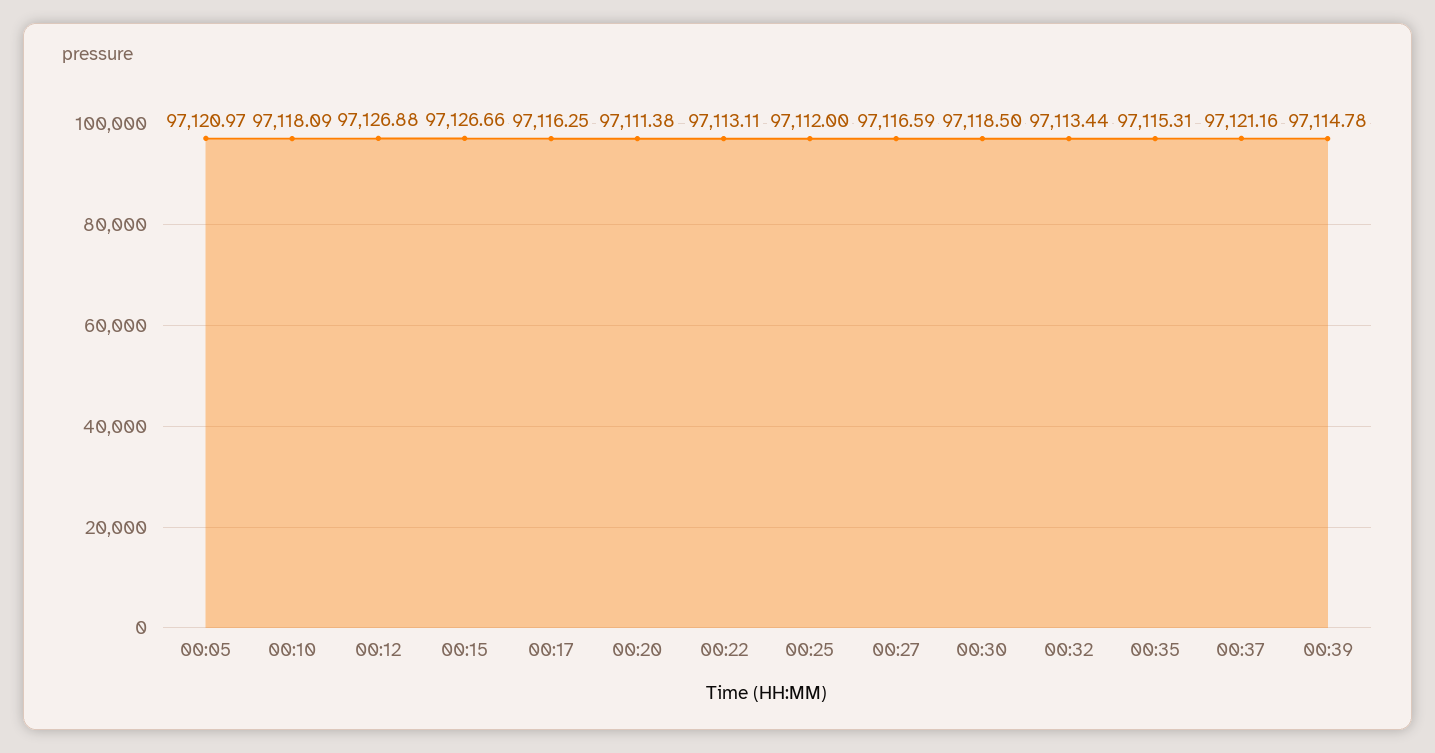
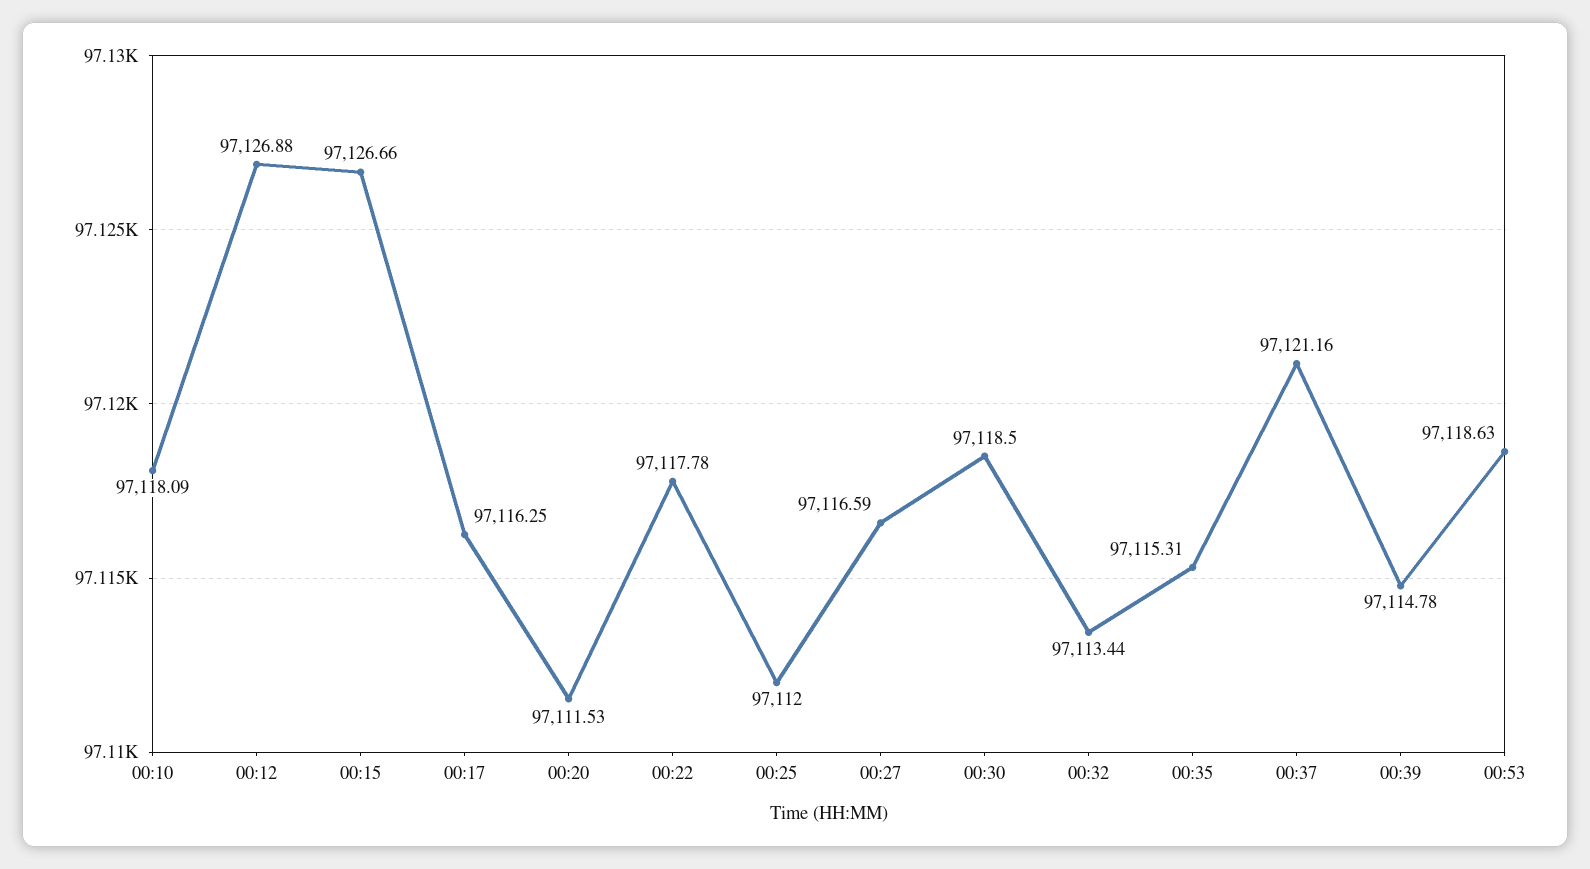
00:05: 97120.97 -> none
00:20: 97111.38 -> 97111.53
00:22: 97113.11 -> 97117.78
00:53: none -> 97118.63

